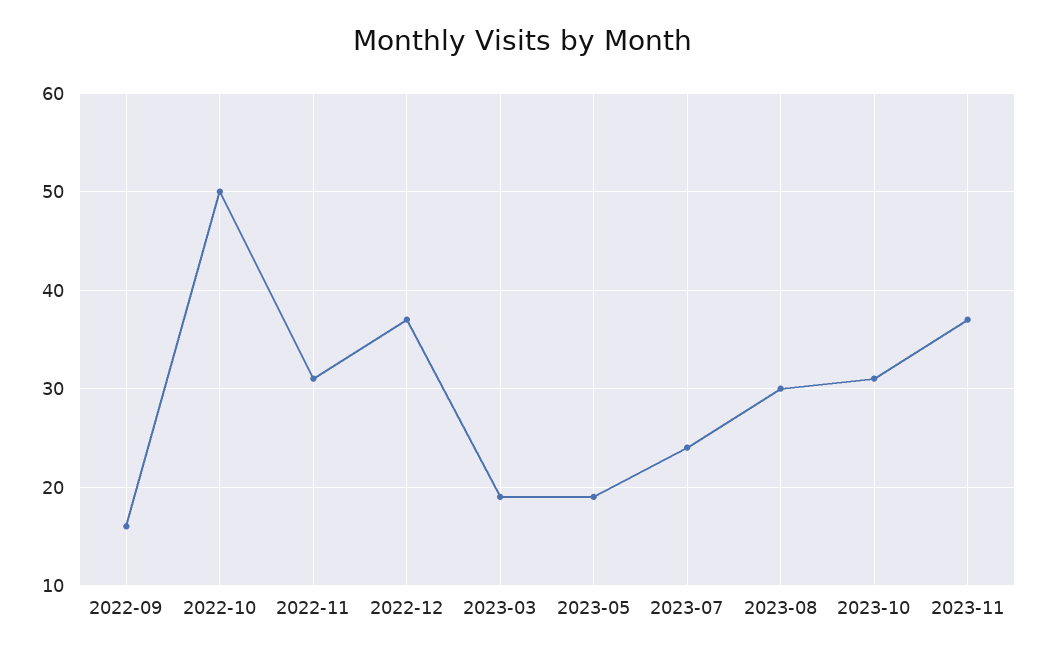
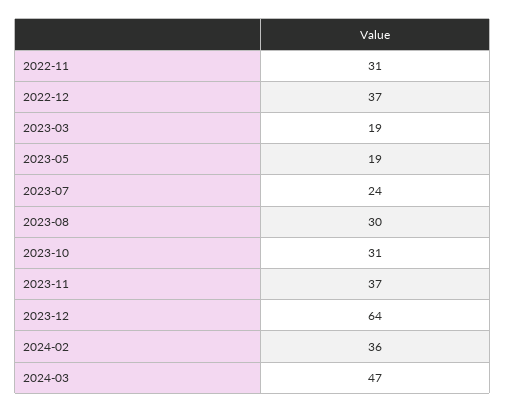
2022-09: 16 -> none
2022-10: 50 -> none
2023-12: none -> 64
2024-02: none -> 36
2024-03: none -> 47

